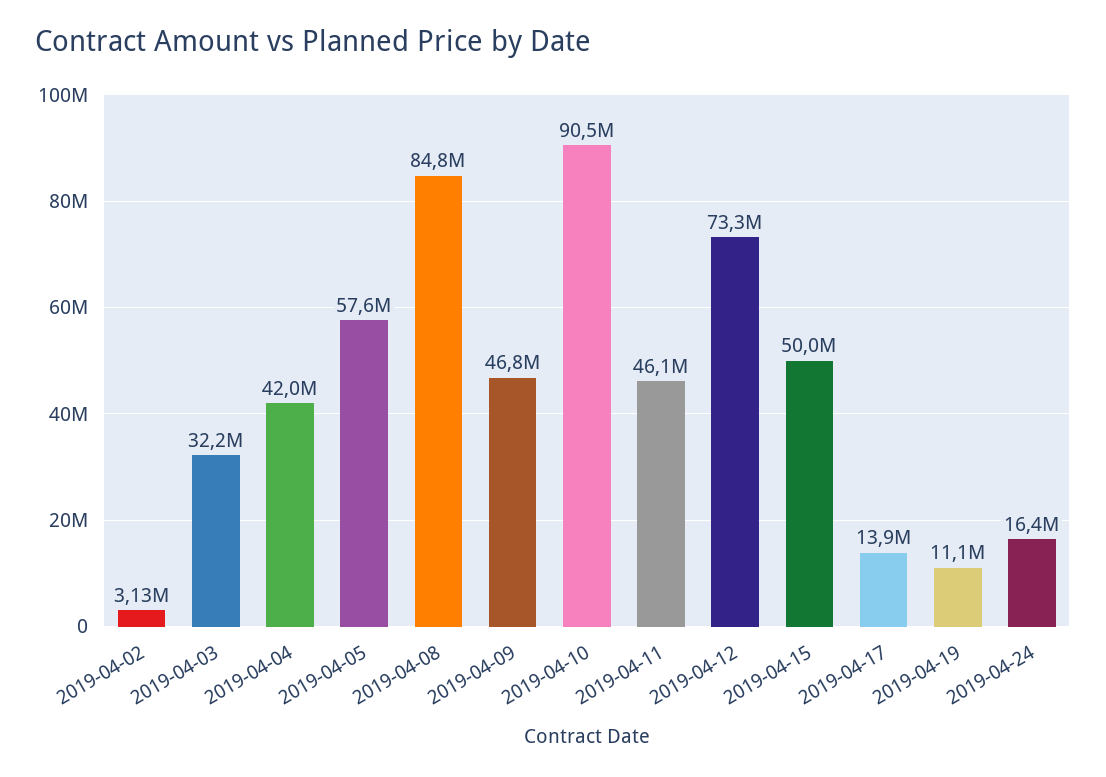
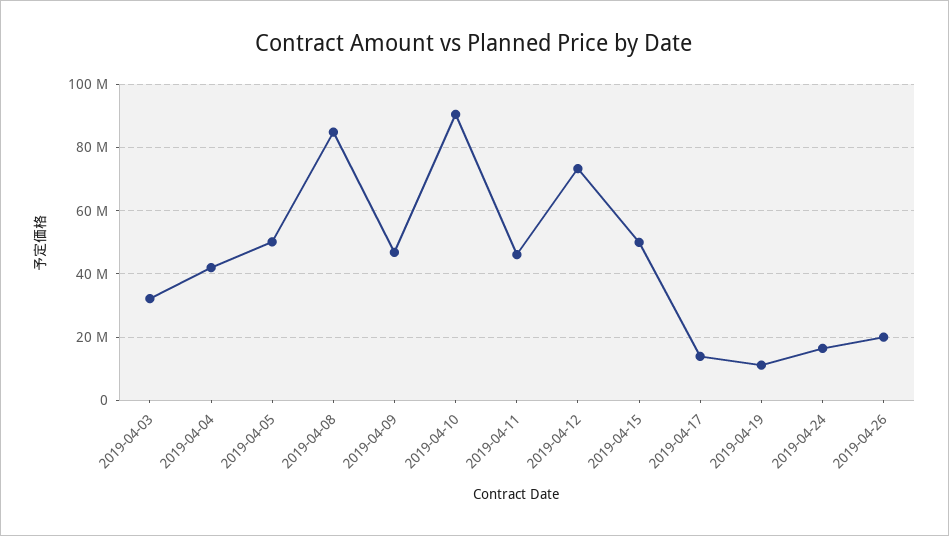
2019-04-02: 3130000 -> none
2019-04-05: 57600000 -> 50000000
2019-04-26: none -> 20000000

